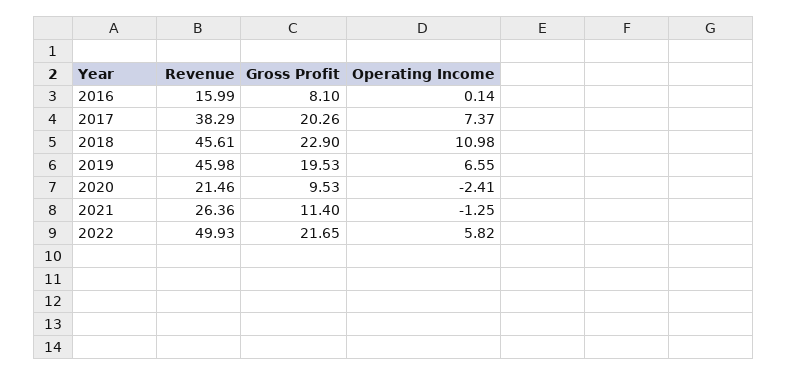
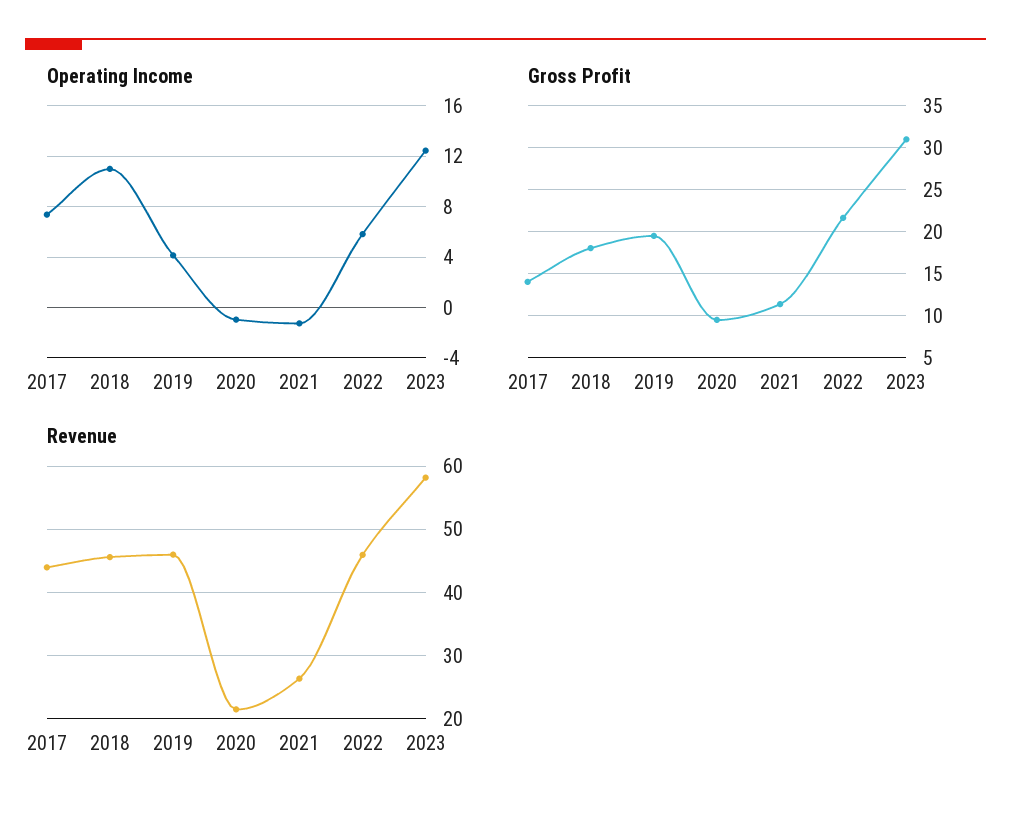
Revenue, 2016: 15.99 -> none
Gross Profit, 2016: 8.1 -> none
Operating Income, 2016: 0.14 -> none
Revenue, 2017: 38.29 -> 44
Gross Profit, 2017: 20.26 -> 14
Gross Profit, 2018: 22.9 -> 18
Operating Income, 2019: 6.55 -> 4
Operating Income, 2020: -2.41 -> -1
Revenue, 2022: 49.93 -> 46
Operating Income, 2023: none -> 12.5
Gross Profit, 2023: none -> 31
Revenue, 2023: none -> 58

